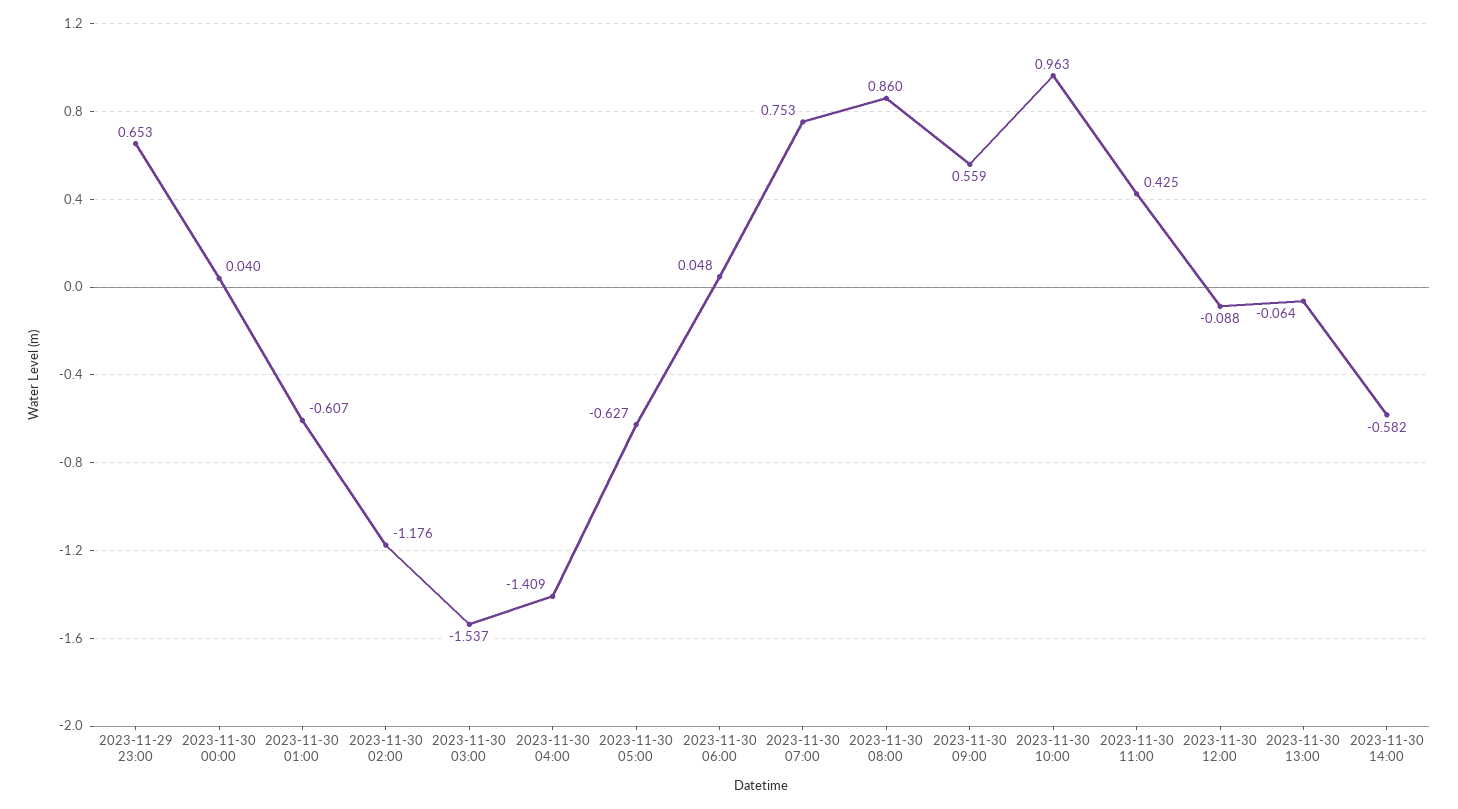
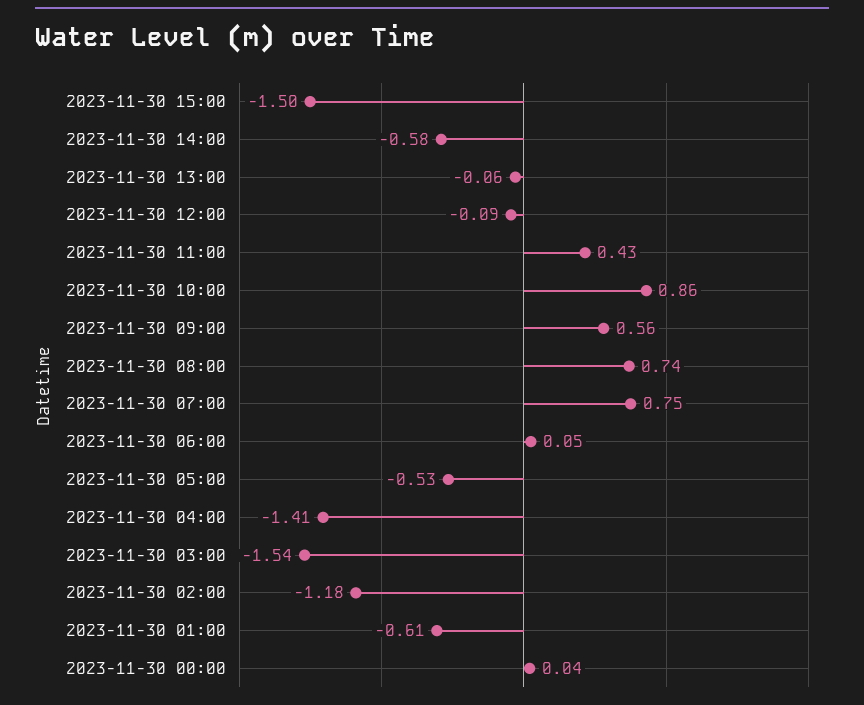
2023-11-29 23:00: 0.653 -> none
2023-11-30 05:00: -0.627 -> -0.53
2023-11-30 08:00: 0.86 -> 0.74
2023-11-30 10:00: 0.963 -> 0.86
2023-11-30 15:00: none -> -1.5

